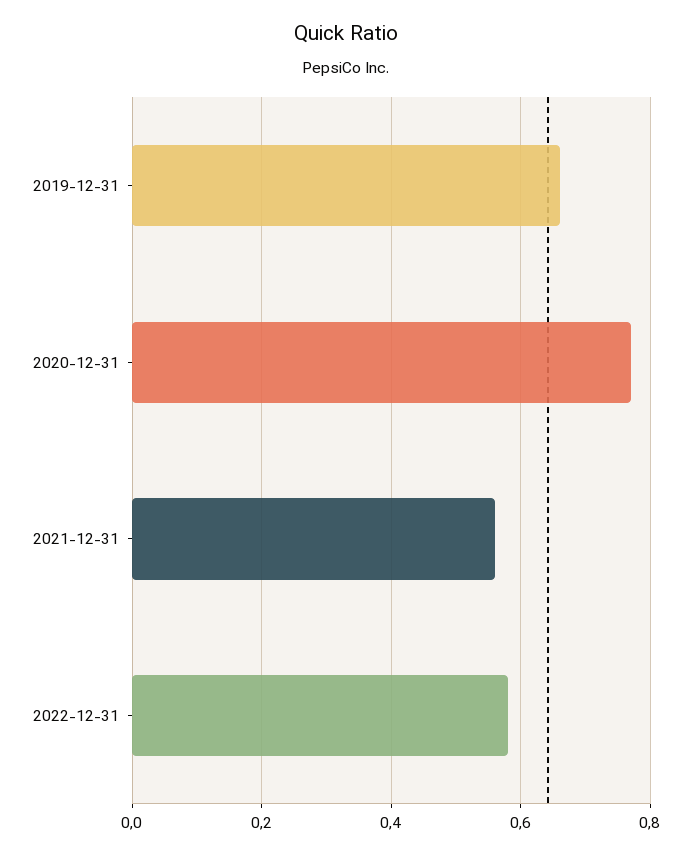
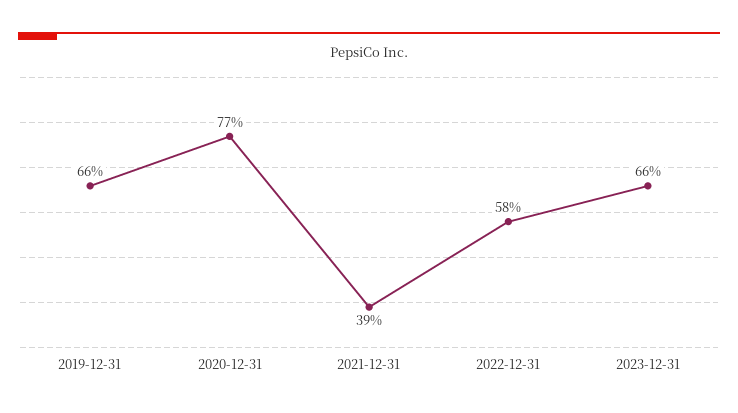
2021-12-31: 0.55 -> 0.39
2023-12-31: none -> 0.66

